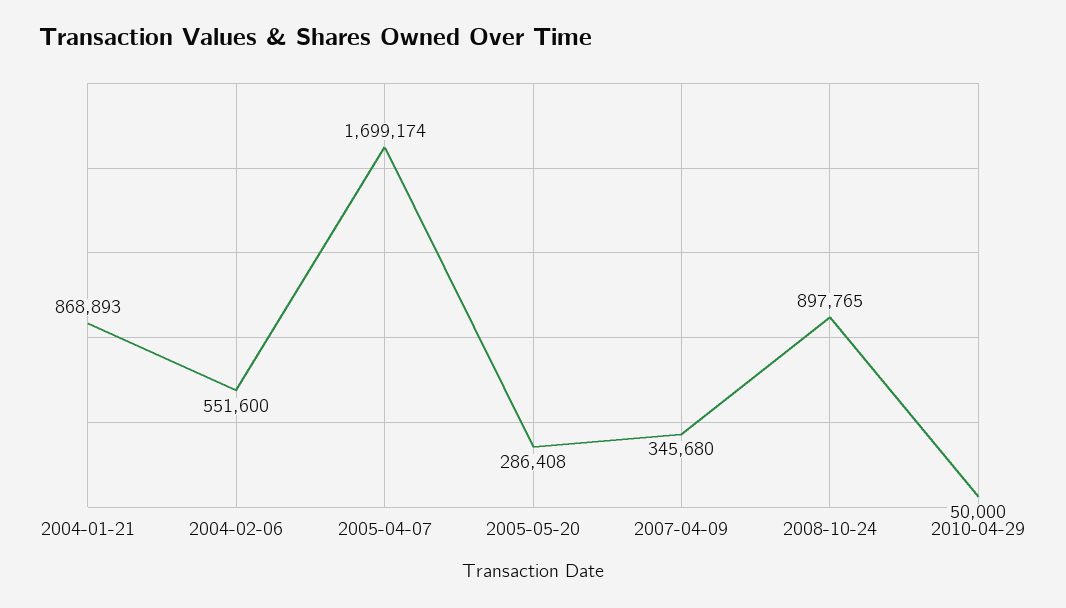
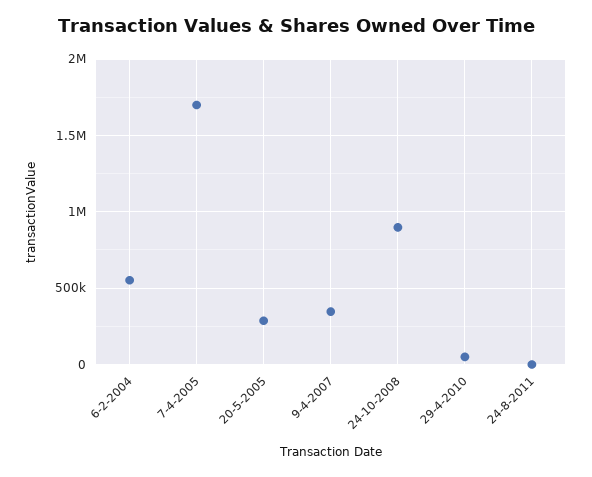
2004-01-21: 868893 -> none
24-8-2011: none -> 0

